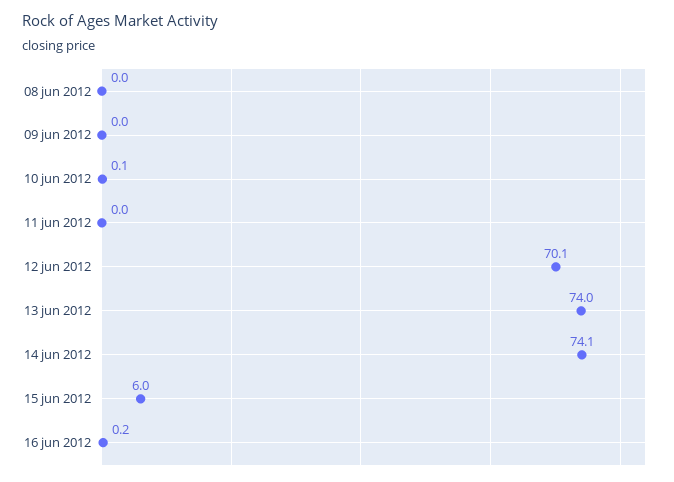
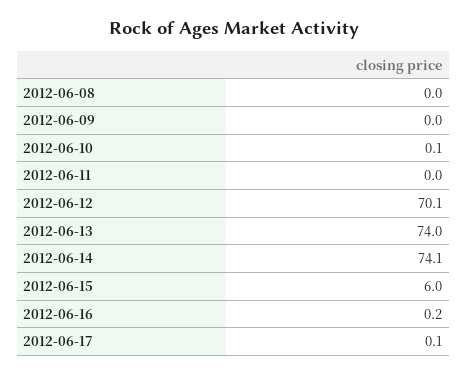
2012-06-17: none -> 0.1

